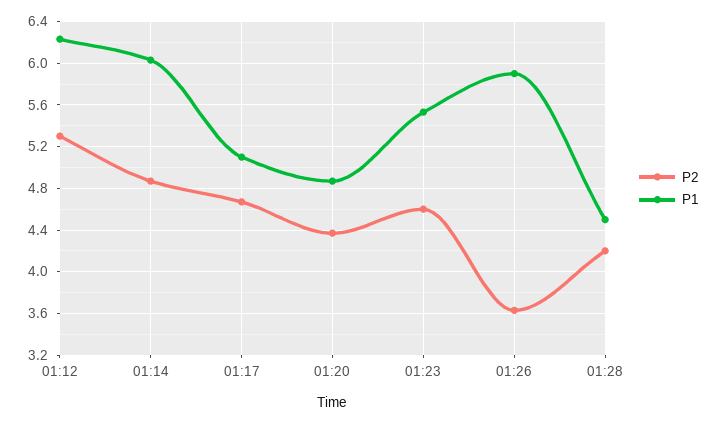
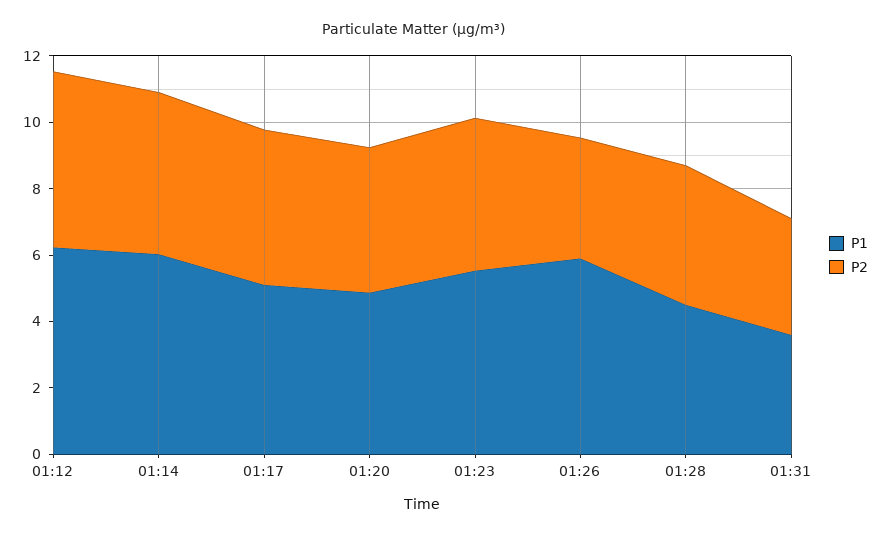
P1, 01:31: none -> 3.5
P2, 01:31: none -> 3.5

